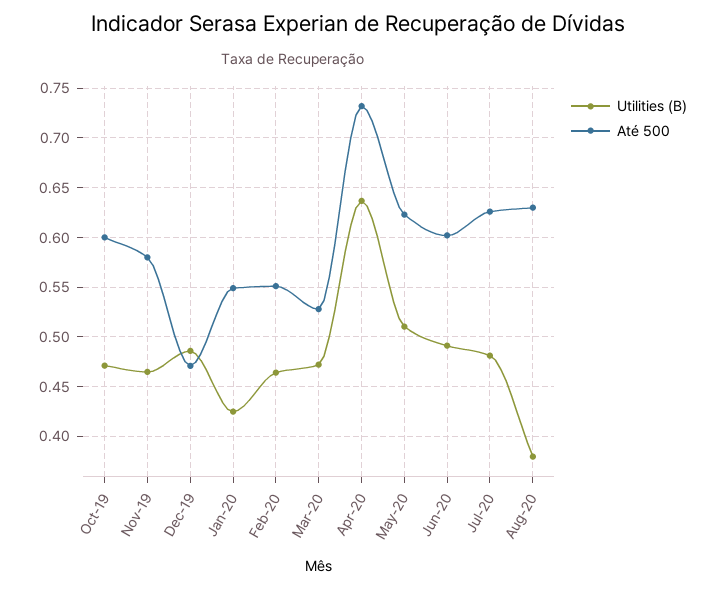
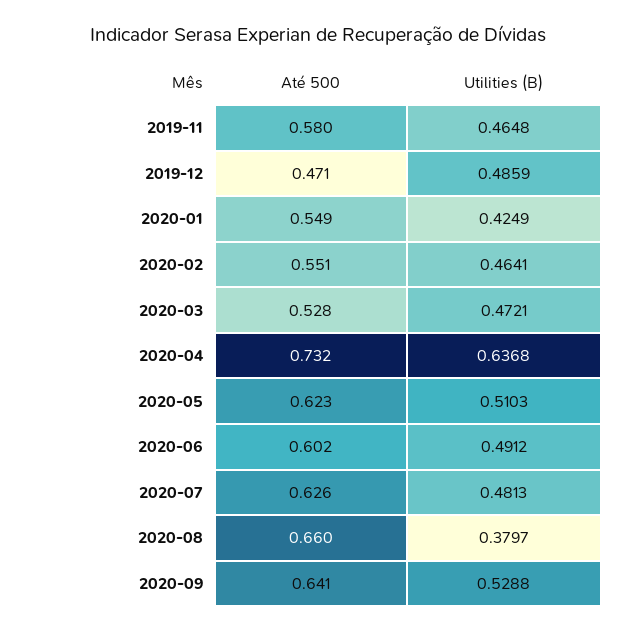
Utilities (B), Oct-19: 0.47 -> none
Até 500, Oct-19: 0.6 -> none
Até 500, Aug-20: 0.63 -> 0.66
Até 500, 2020-09: none -> 0.641
Utilities (B), 2020-09: none -> 0.5288

